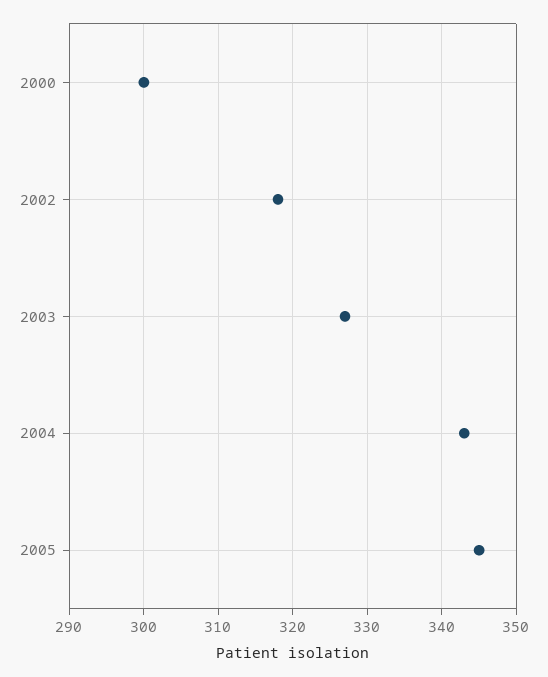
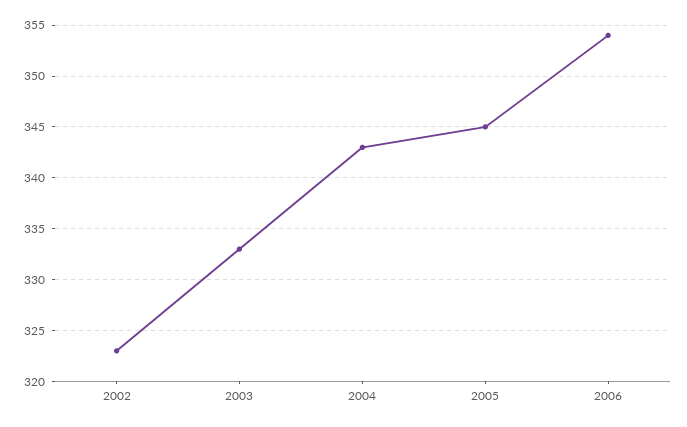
2000: 300 -> none
2002: 318 -> 323
2003: 327 -> 333
2006: none -> 354

